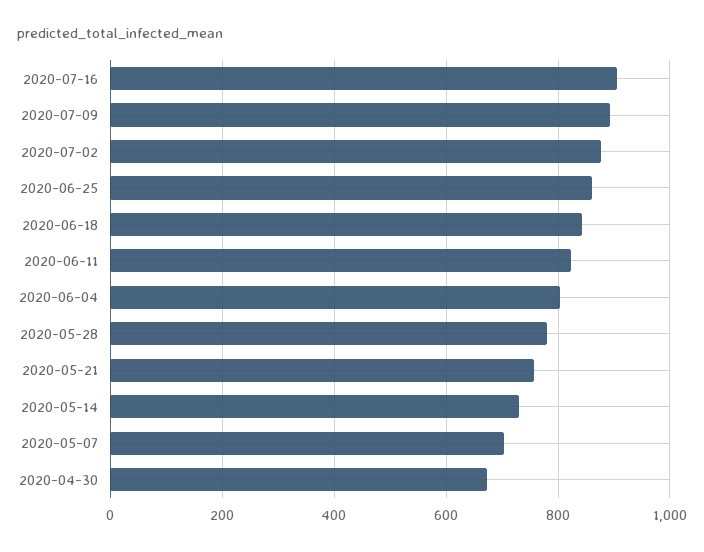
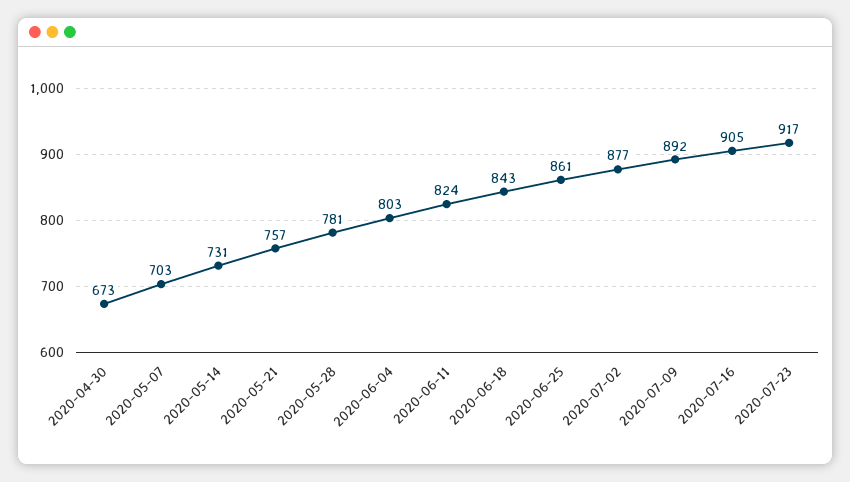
2020-07-23: none -> 917

